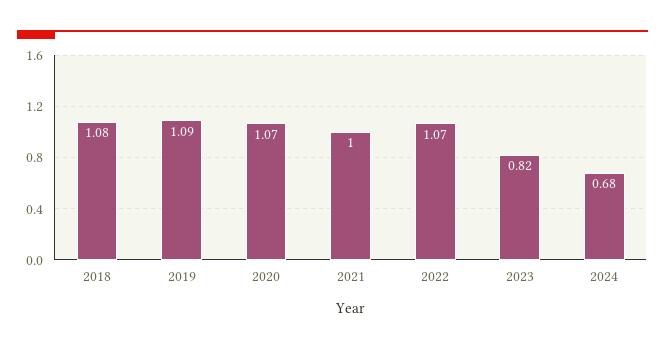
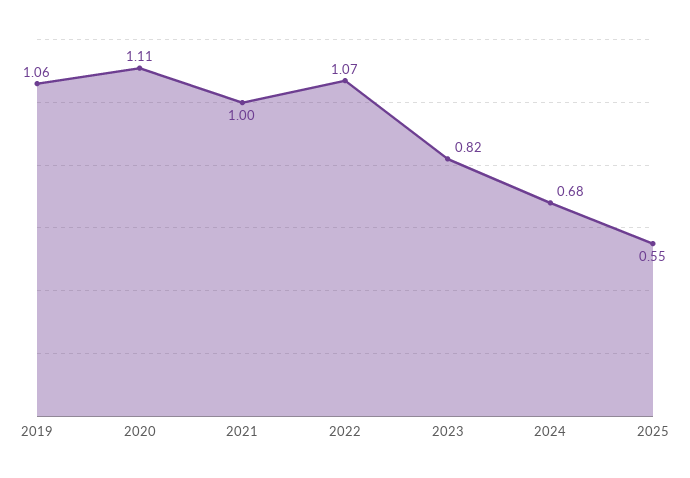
2018: 1.08 -> none
2019: 1.09 -> 1.06
2020: 1.07 -> 1.11
2025: none -> 0.55

